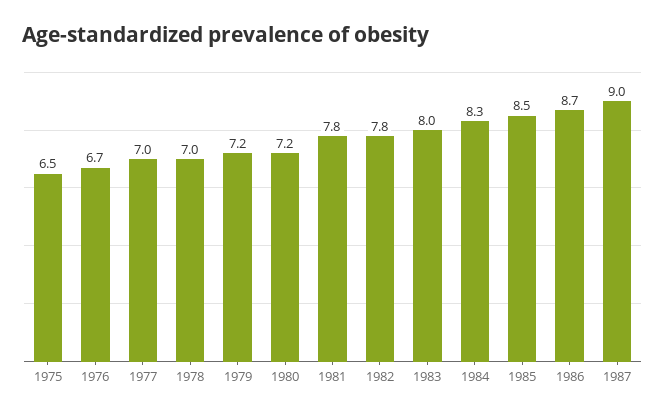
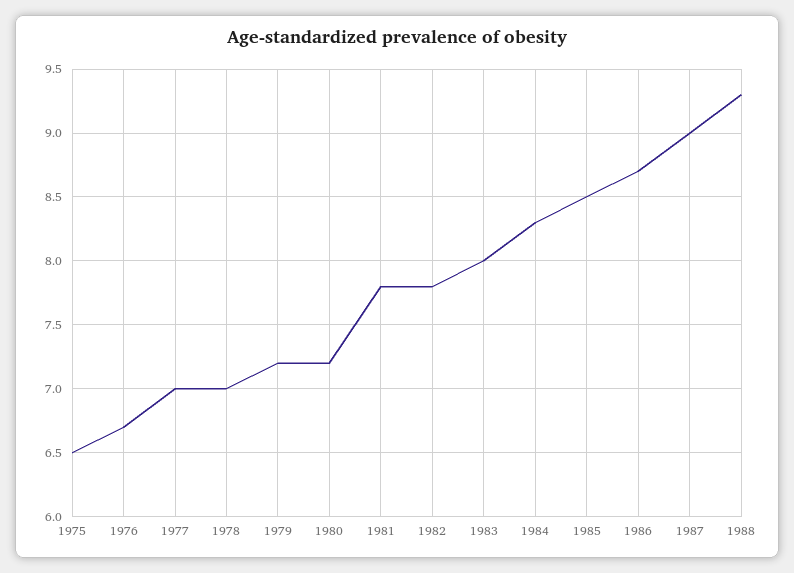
1988: none -> 9.3

